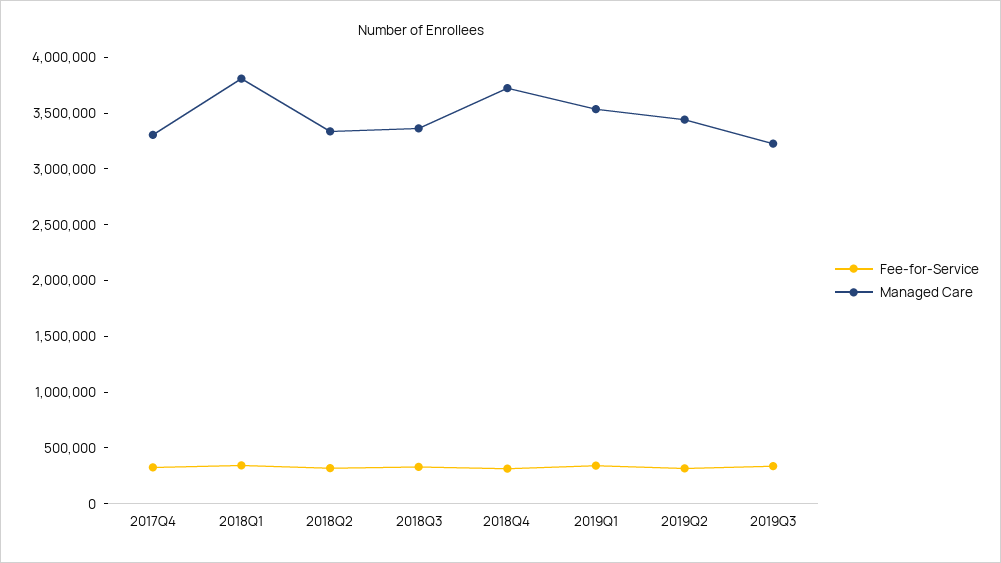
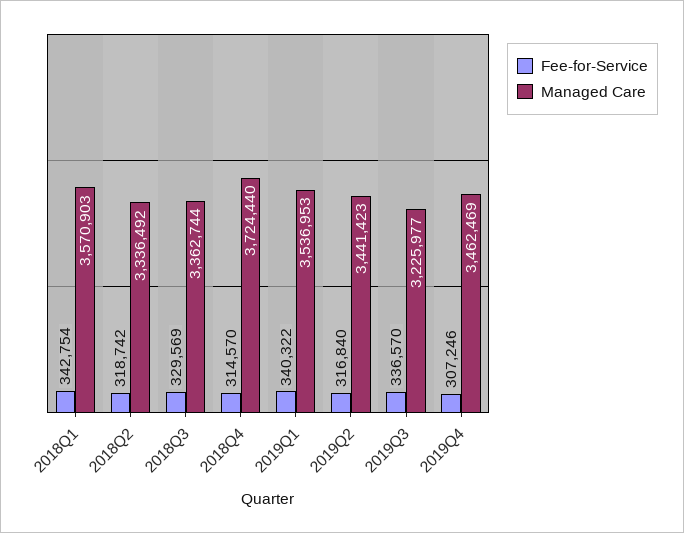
Fee-for-Service, 2017Q4: 300000 -> none
Managed Care, 2017Q4: 3300000 -> none
Managed Care, 2018Q1: 3800000 -> 3570903
Fee-for-Service, 2019Q4: none -> 307246
Managed Care, 2019Q4: none -> 3462469

